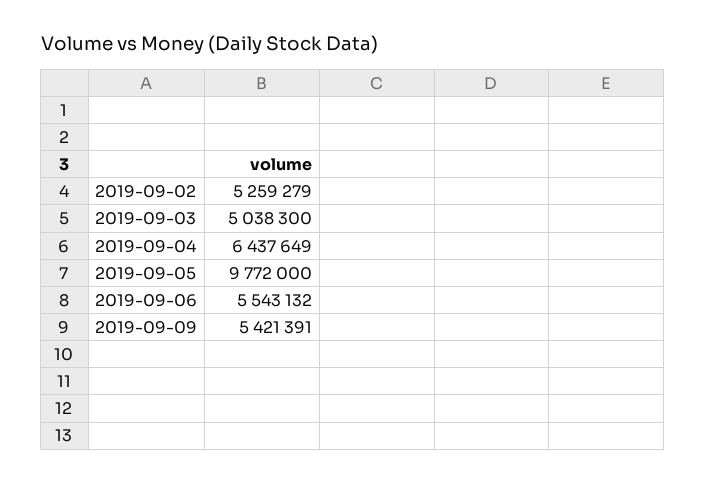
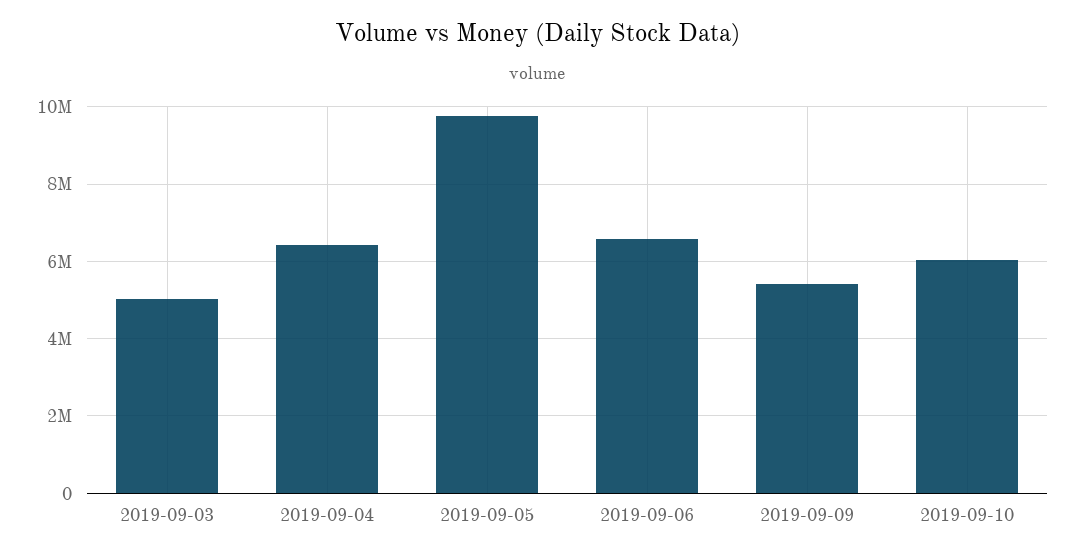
2019-09-02: 5259279 -> none
2019-09-06: 5543132 -> 6600000
2019-09-10: none -> 6000000

